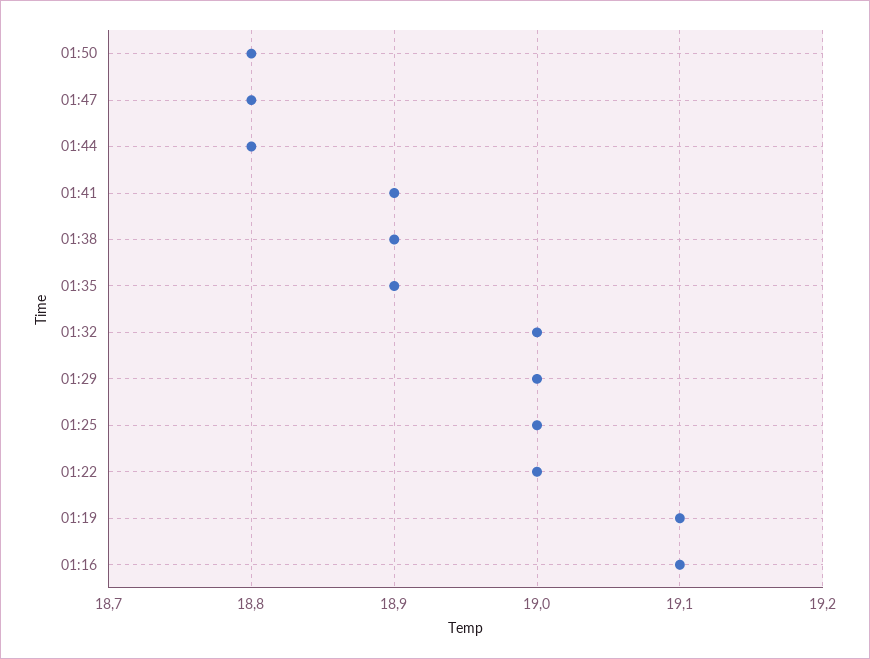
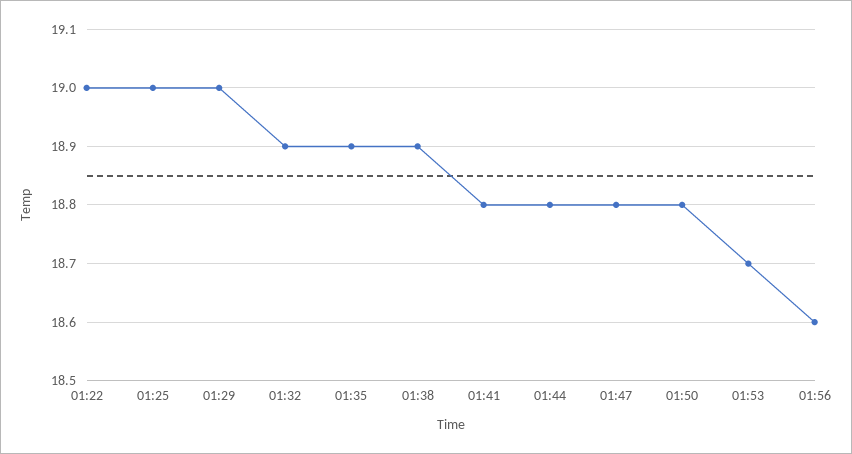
01:41: 18.9 -> 18.8
01:32: 19 -> 18.9
01:19: 19.1 -> none
01:16: 19.1 -> none
01:53: none -> 18.7
01:56: none -> 18.6

